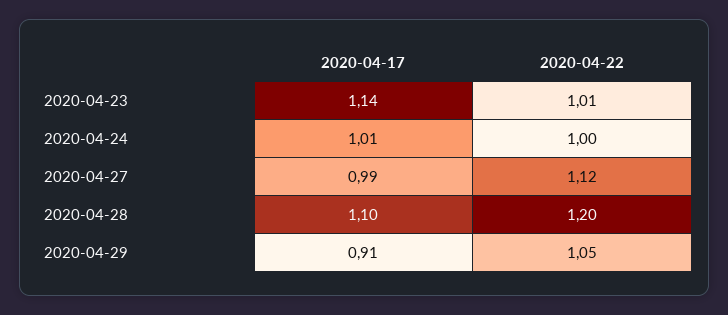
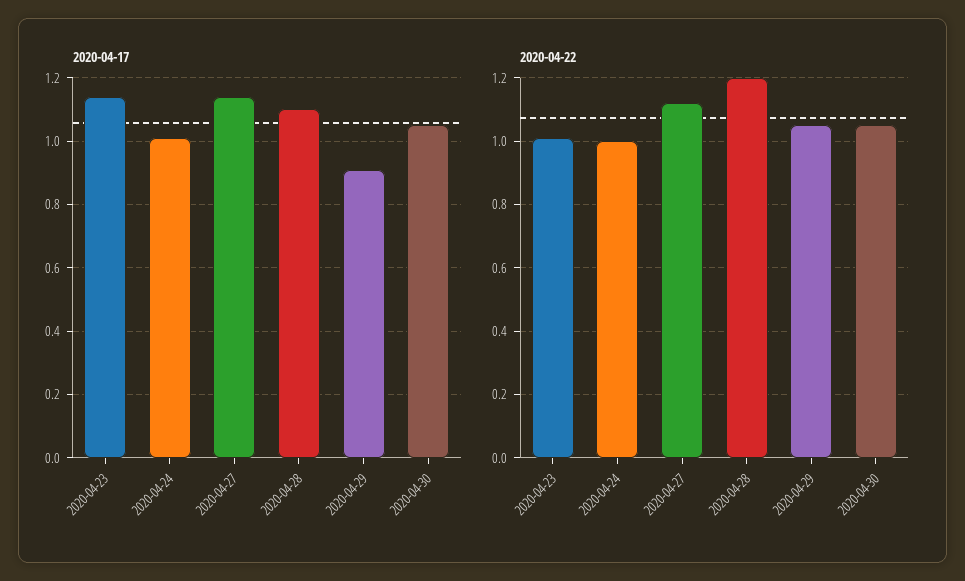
2020-04-17, 2020-04-27: 0.99 -> 1.15
2020-04-17, 2020-04-30: none -> 1.05
2020-04-22, 2020-04-30: none -> 1.05

